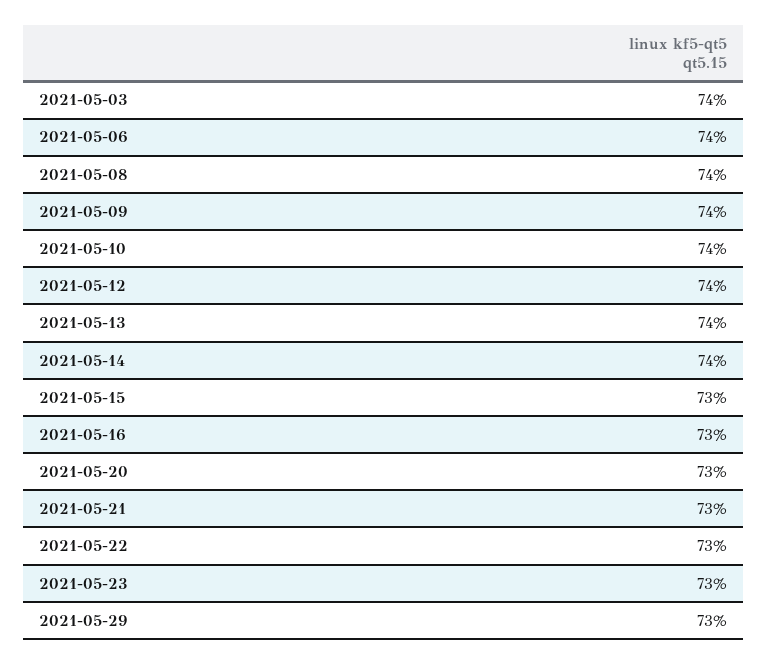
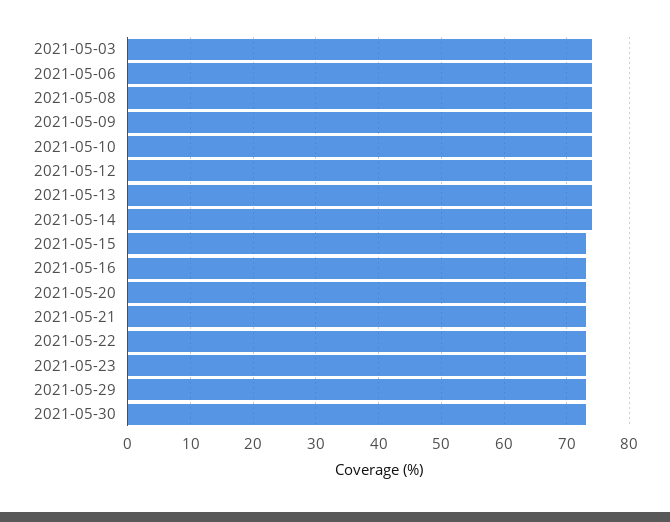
2021-05-30: none -> 73

